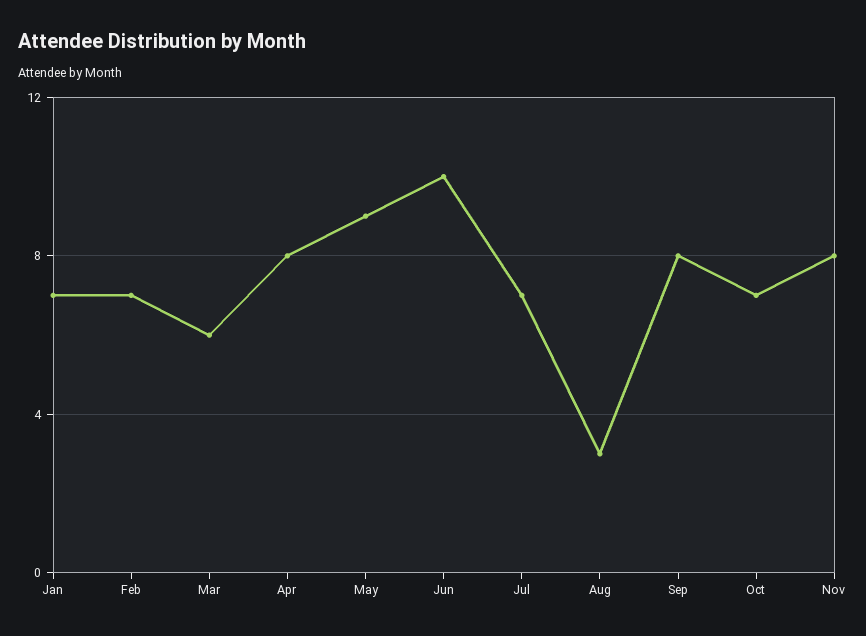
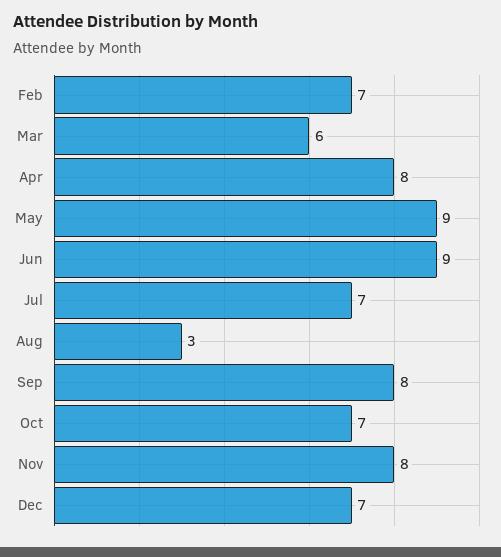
Jan: 7 -> none
Jun: 10 -> 9
Dec: none -> 7

